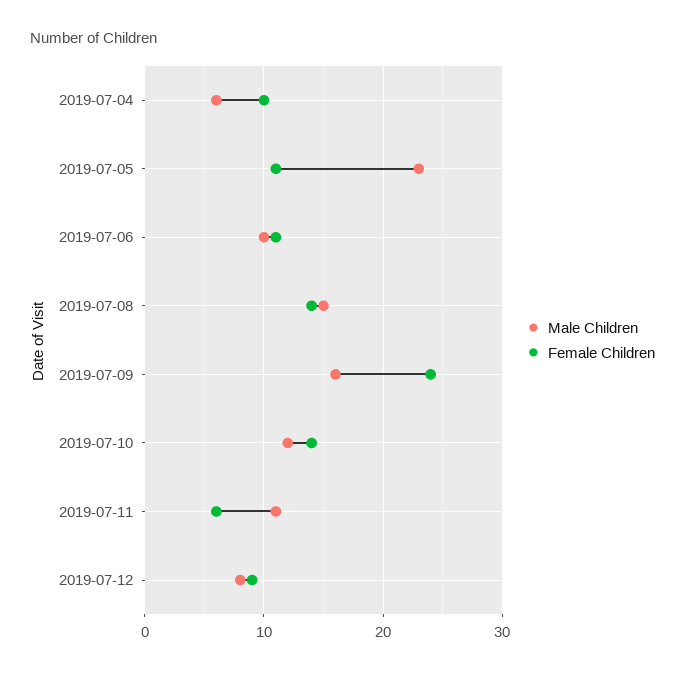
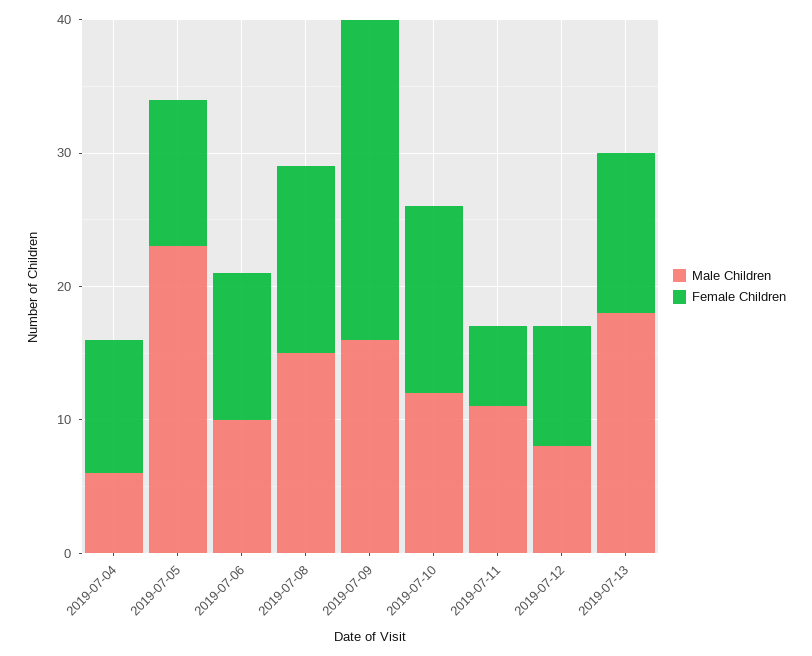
Male Children, 2019-07-13: none -> 18
Female Children, 2019-07-13: none -> 12

